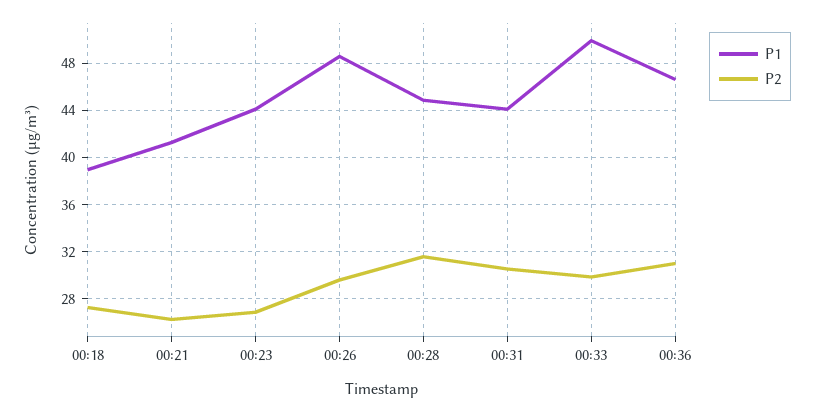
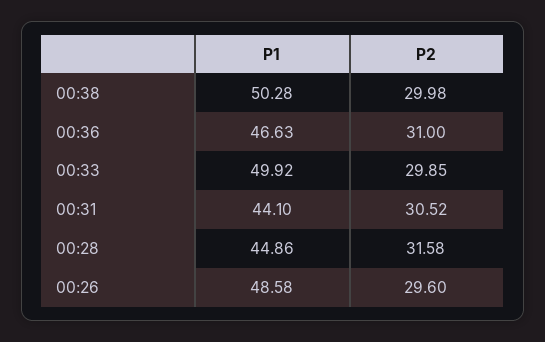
P1, 00:18: 39 -> none
P2, 00:18: 27 -> none
P1, 00:21: 41 -> none
P2, 00:21: 26 -> none
P1, 00:23: 44 -> none
P2, 00:23: 27 -> none
P1, 00:38: none -> 50.28
P2, 00:38: none -> 29.98

